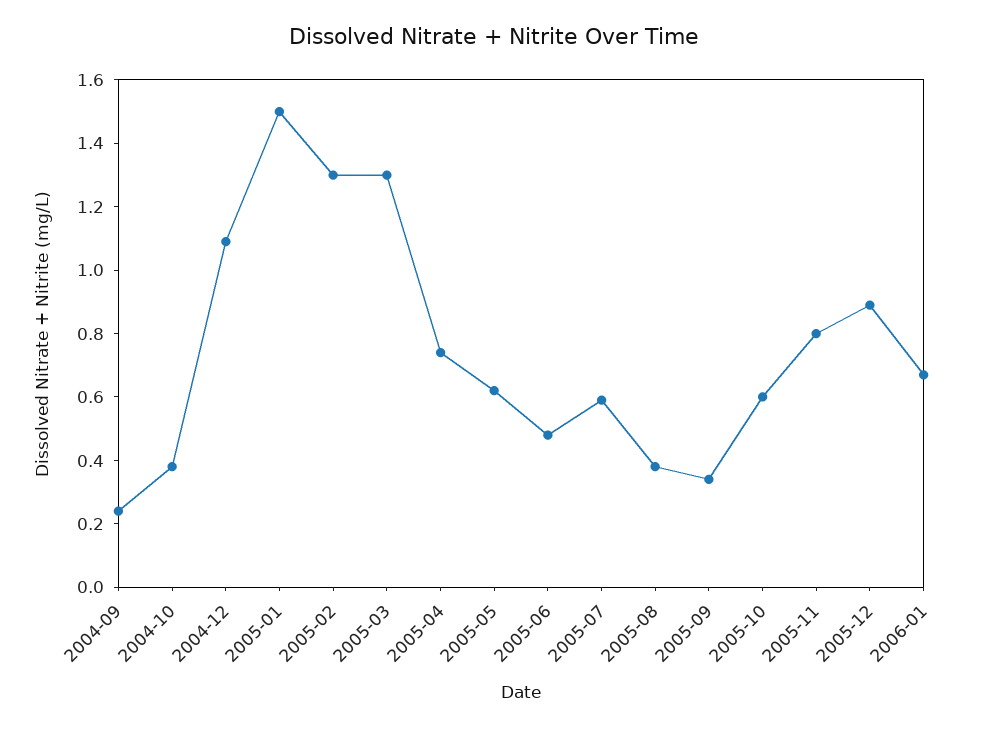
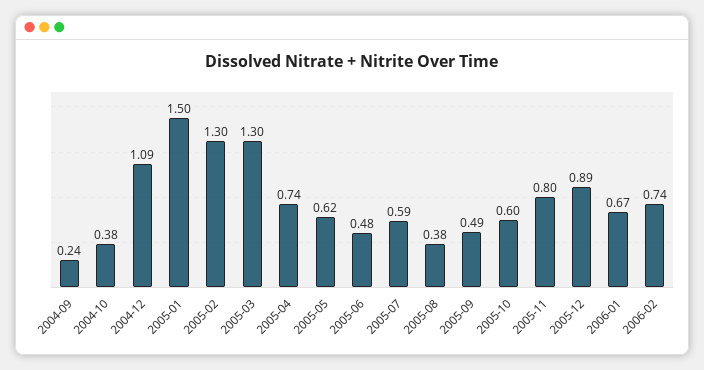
2005-09: 0.35 -> 0.49
2006-02: none -> 0.74

